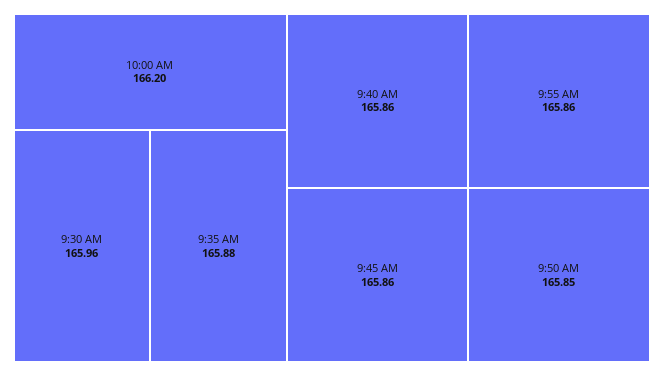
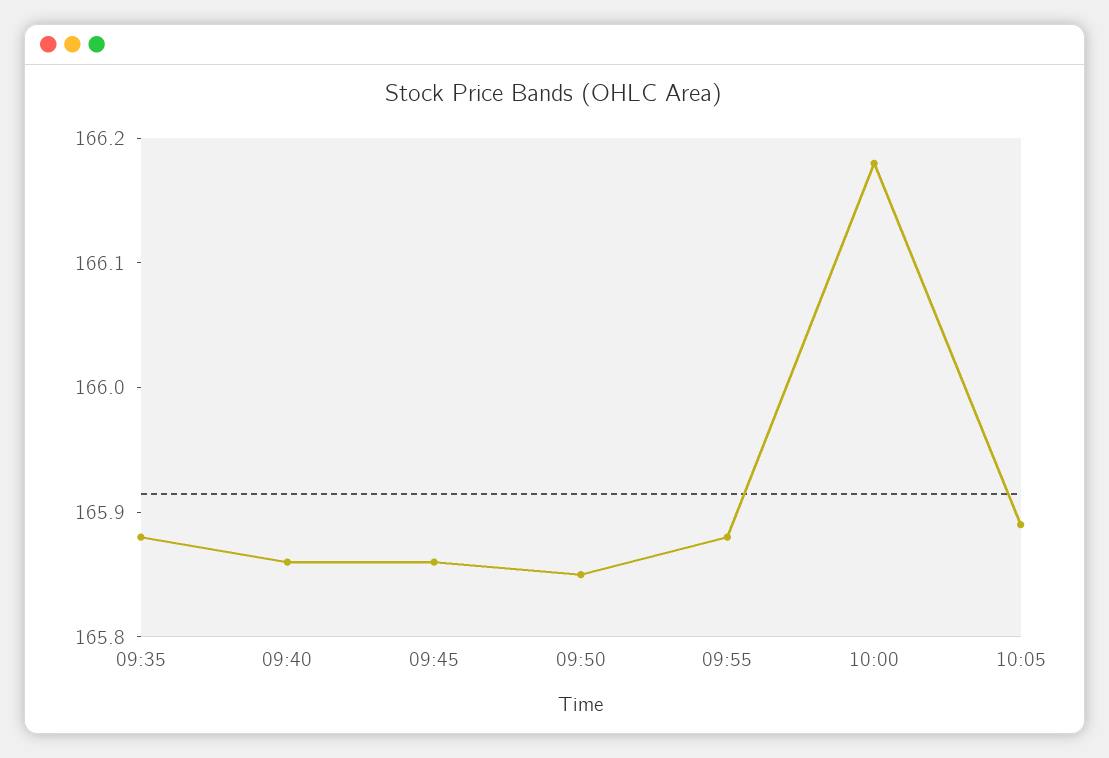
10:00 AM: 166.2 -> 166.18
9:30 AM: 165.96 -> none
9:55 AM: 165.86 -> 165.88
10:05: none -> 165.89

